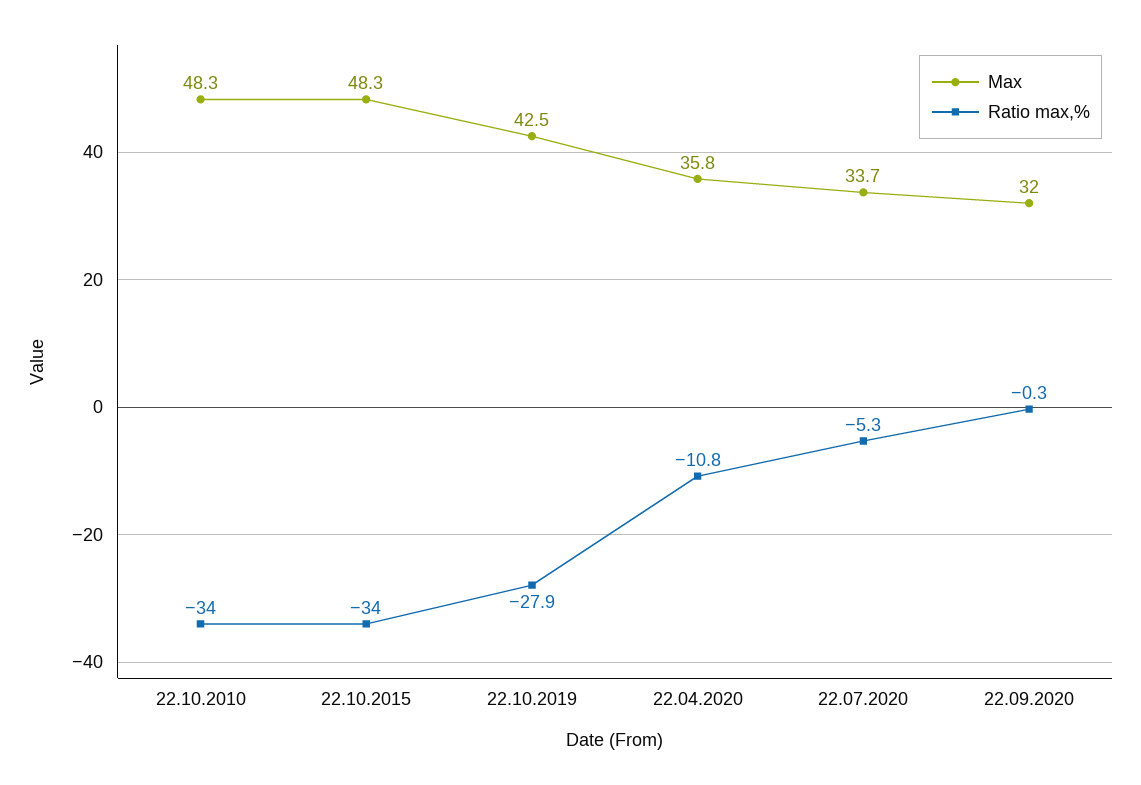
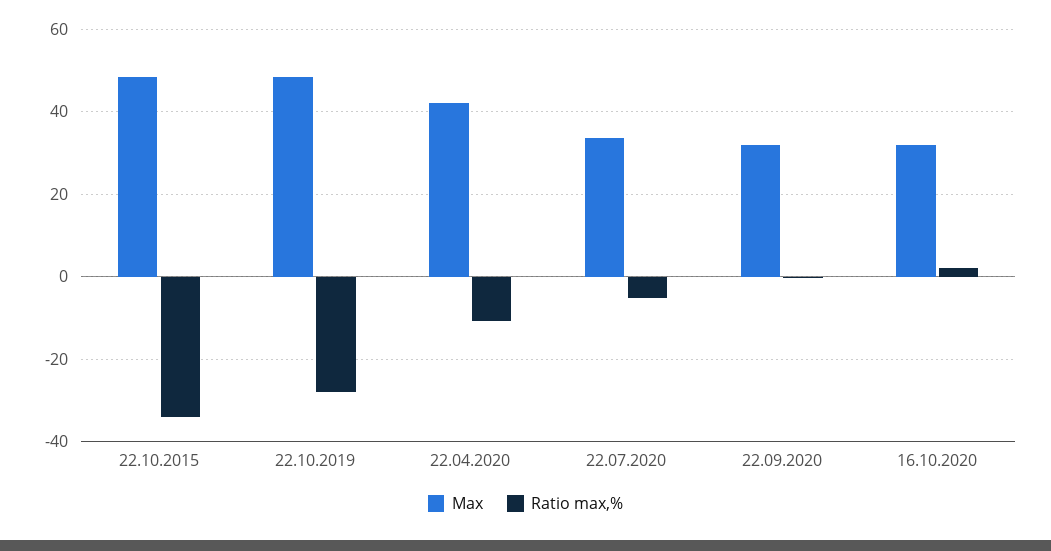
Max, 22.10.2010: 48.3 -> none
Ratio max,%, 22.10.2010: -34 -> none
Max, 22.10.2019: 42.5 -> 48
Max, 22.04.2020: 35.8 -> 42
Max, 16.10.2020: none -> 32
Ratio max,%, 16.10.2020: none -> 2

